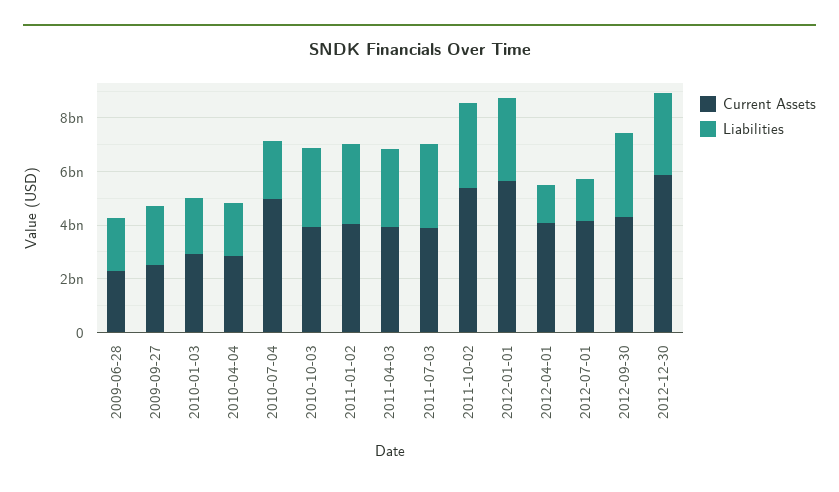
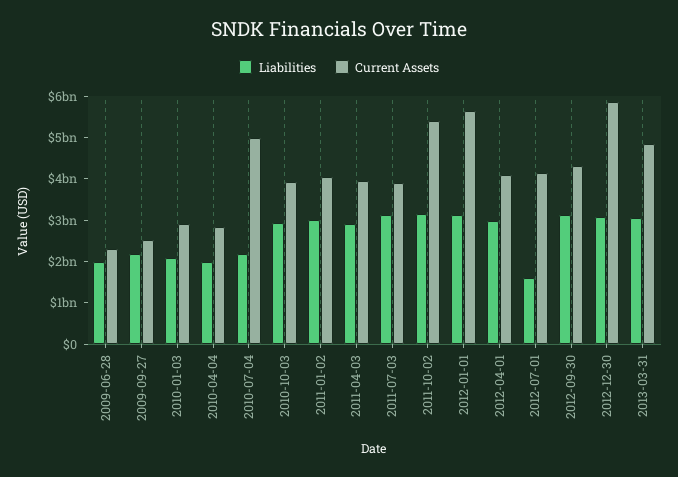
Liabilities, 2012-04-01: 1500000000 -> 3000000000
Liabilities, 2013-03-31: none -> 3000000000
Current Assets, 2013-03-31: none -> 4800000000

